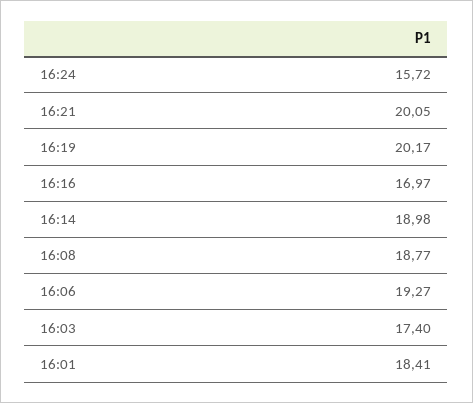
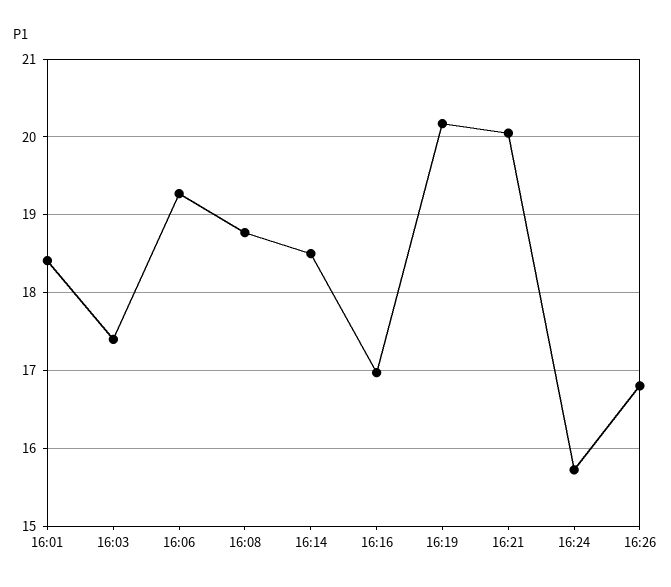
16:14: 18.98 -> 18.5
16:26: none -> 16.8

